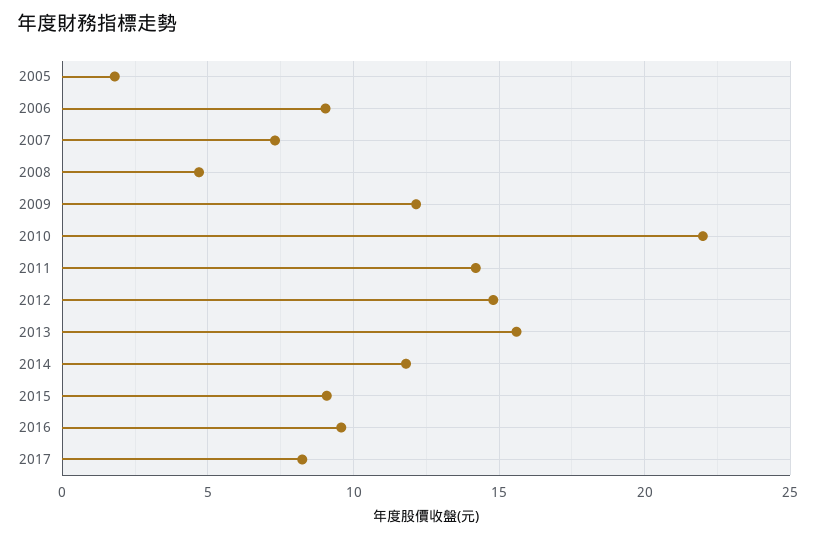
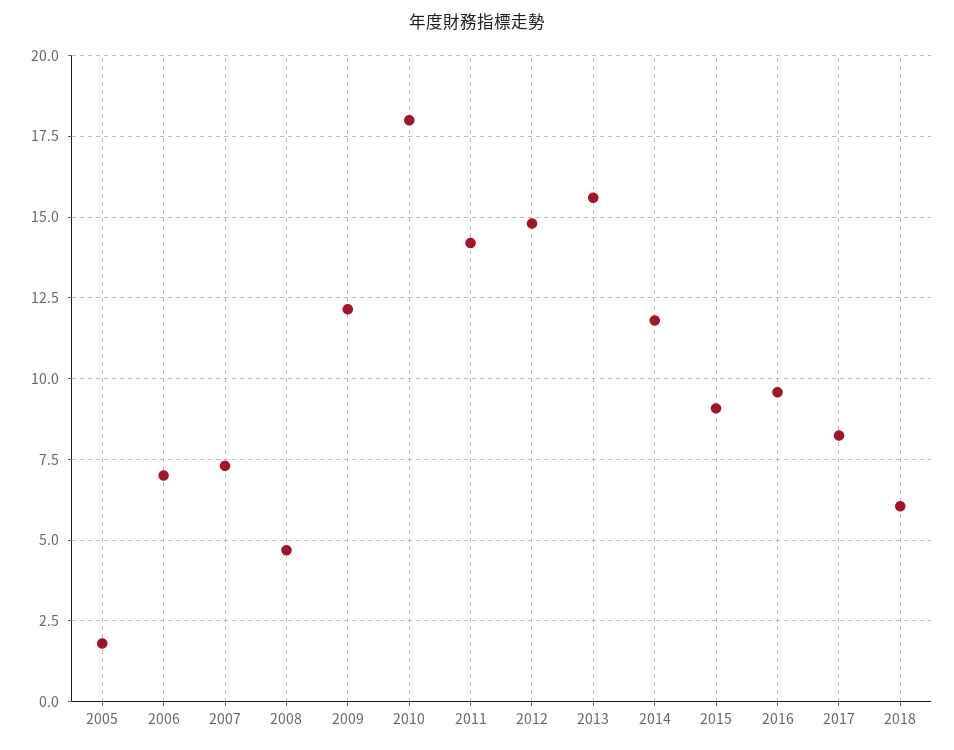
2006: 9 -> 7
2010: 22 -> 18
2018: none -> 6

